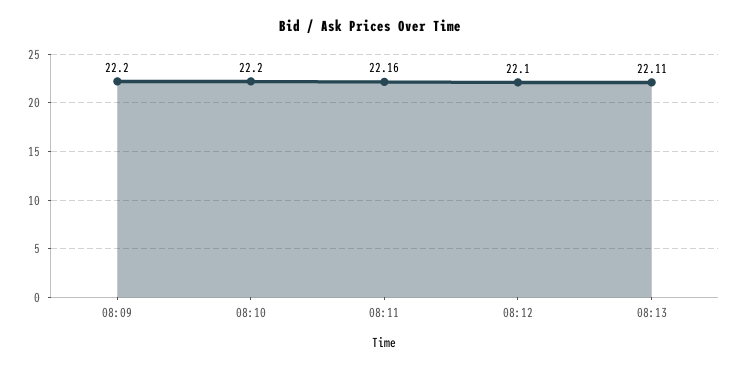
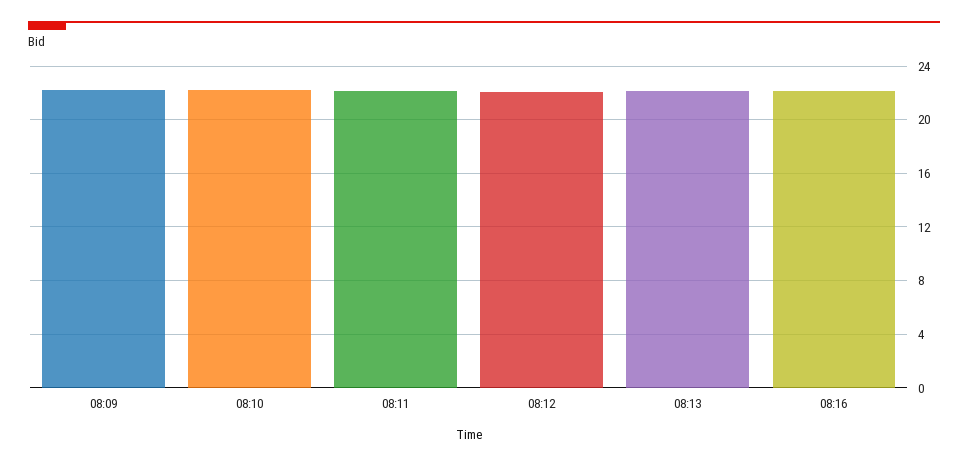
08:16: none -> 22

